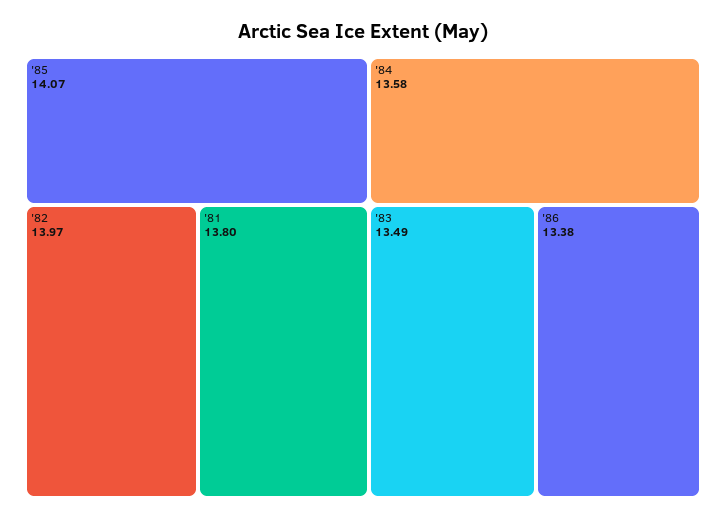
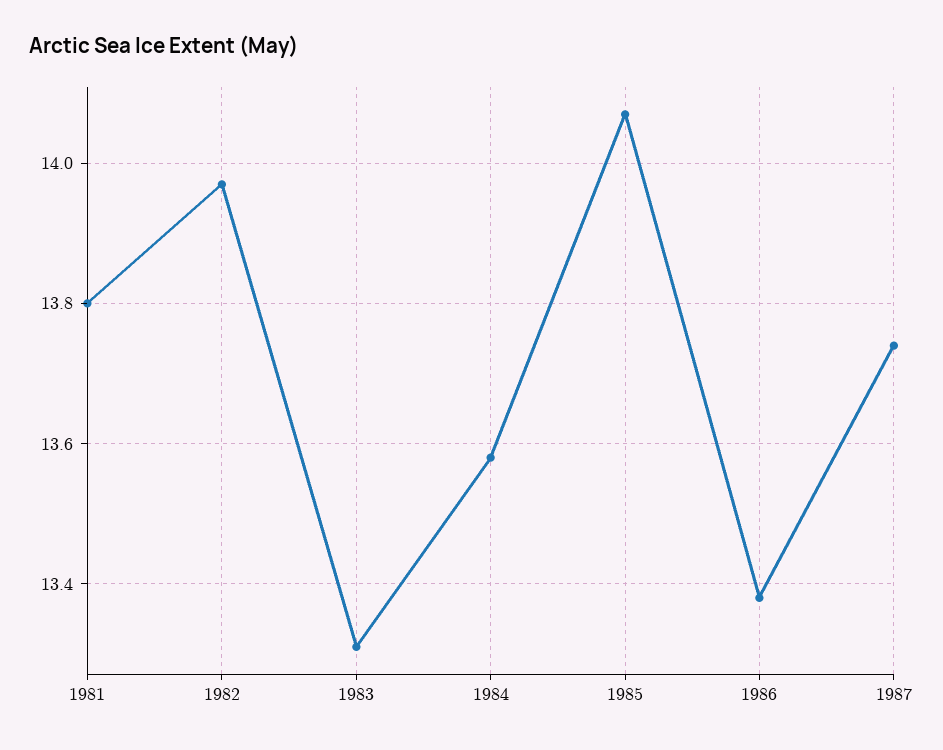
'83: 13.49 -> 13.3
1987: none -> 13.75

